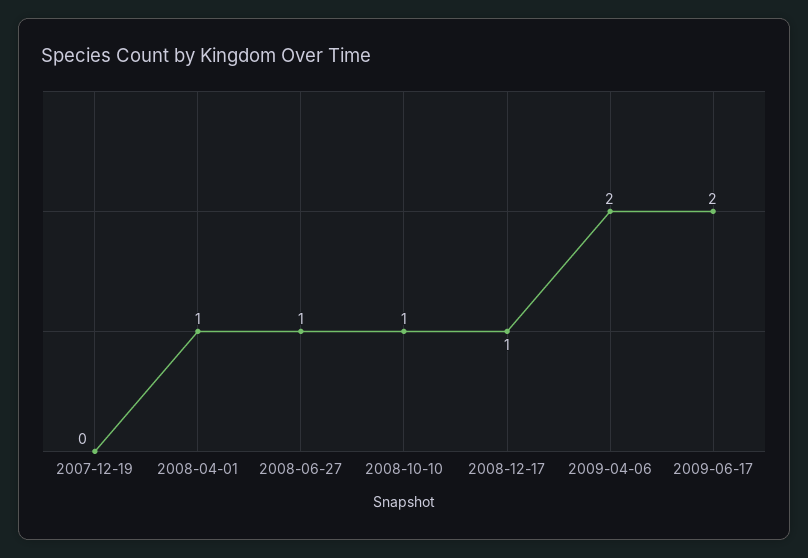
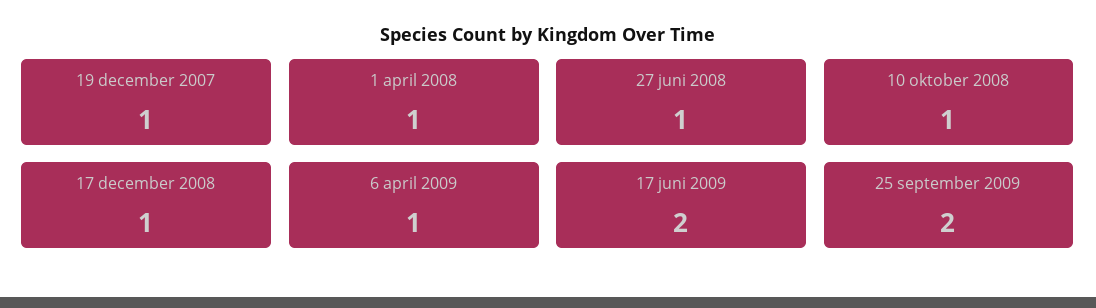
2007-12-19: 0 -> 1
2009-04-06: 2 -> 1
25 september 2009: none -> 2

